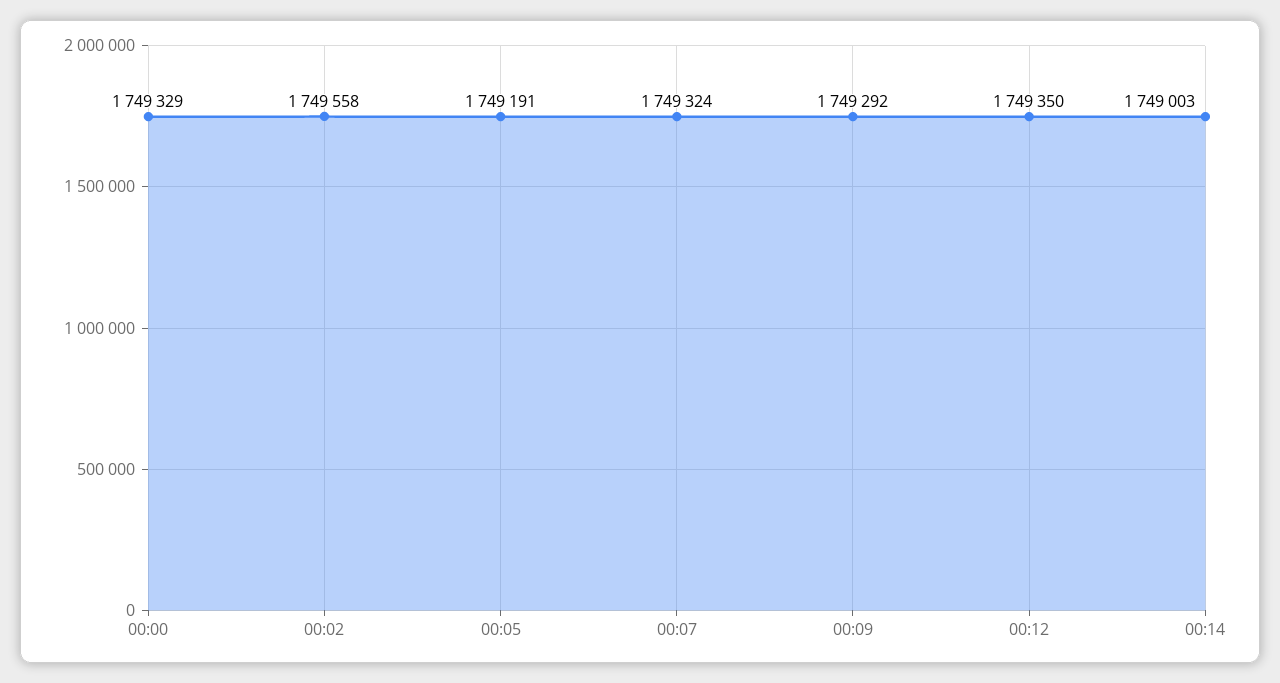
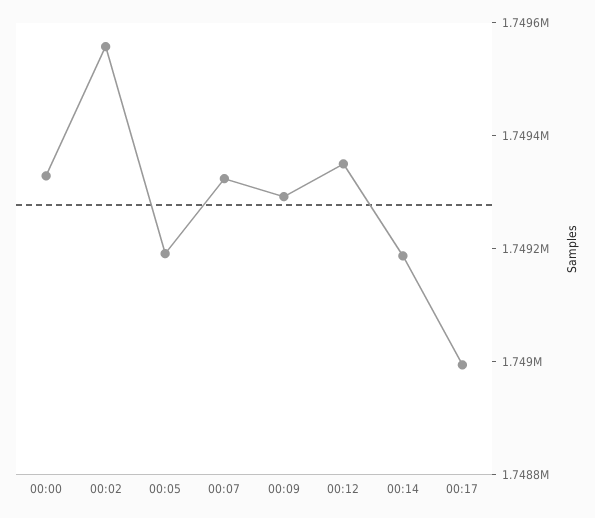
00:14: 1749003 -> 1749200
00:17: none -> 1749000

